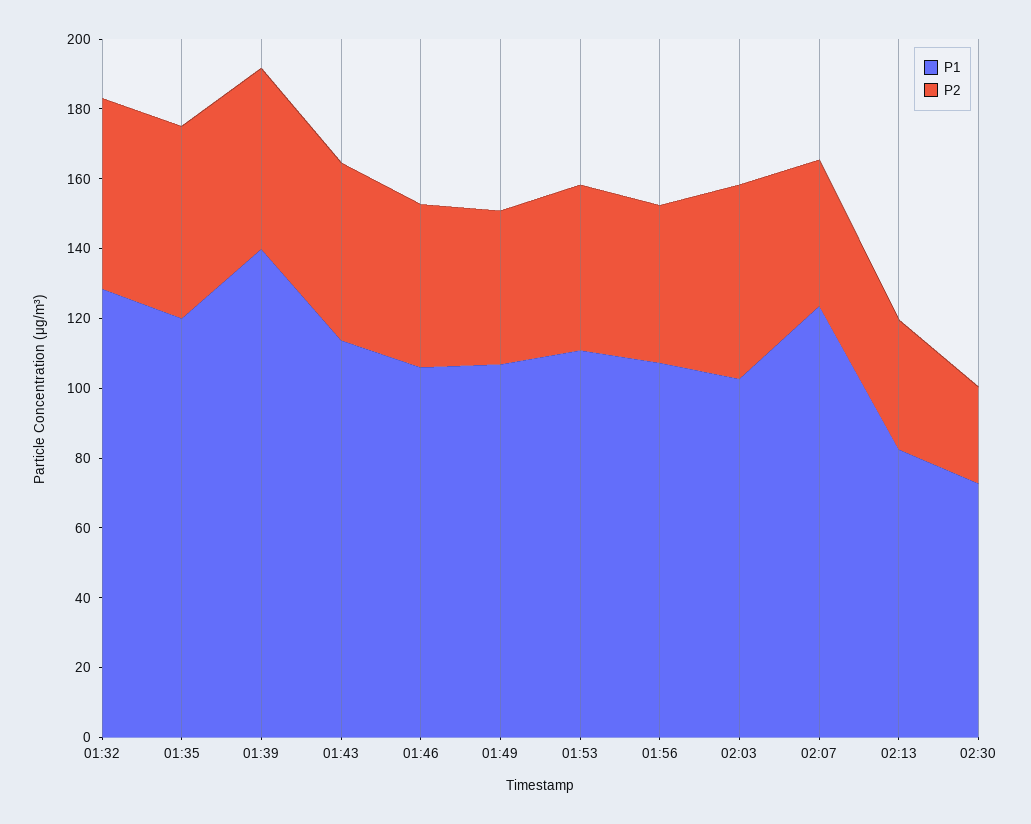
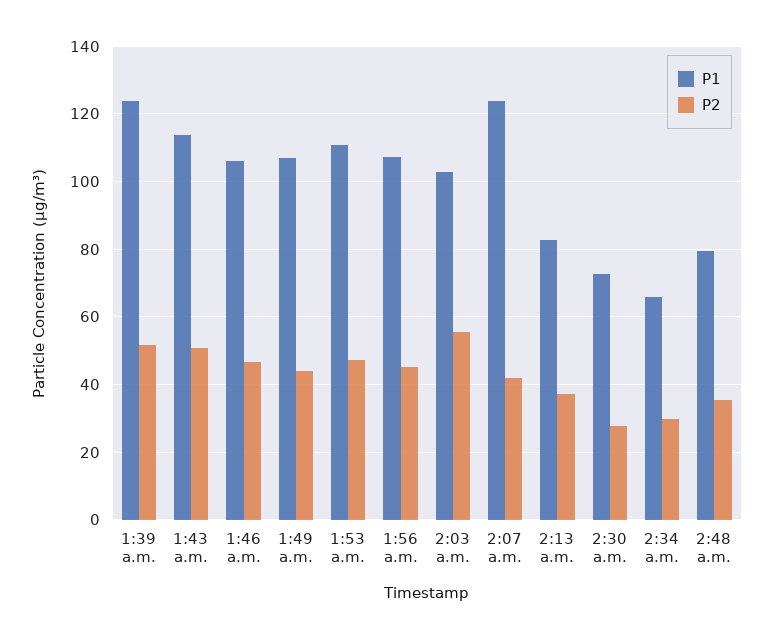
P1, 01:32: 130 -> none
P2, 01:32: 55 -> none
P1, 01:35: 120 -> none
P2, 01:35: 55 -> none
P1, 01:39: 140 -> 124
P1, 2:34 a.m.: none -> 66
P2, 2:34 a.m.: none -> 30
P1, 2:48 a.m.: none -> 80
P2, 2:48 a.m.: none -> 36

